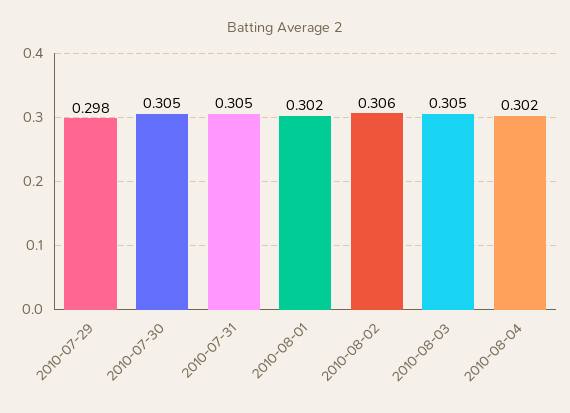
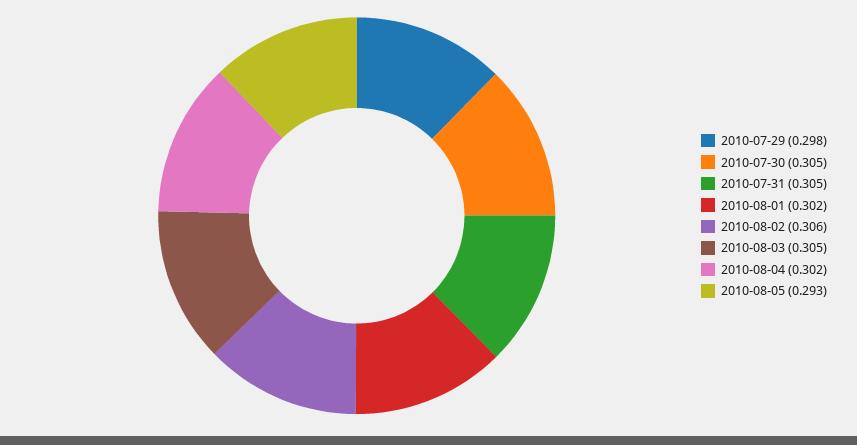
2010-08-05: none -> 0.293

